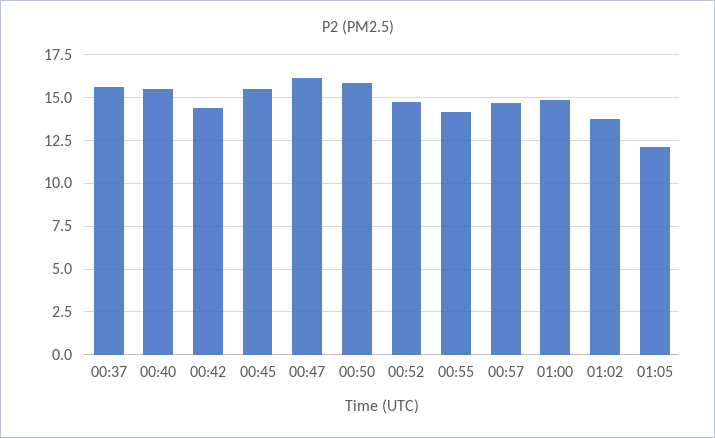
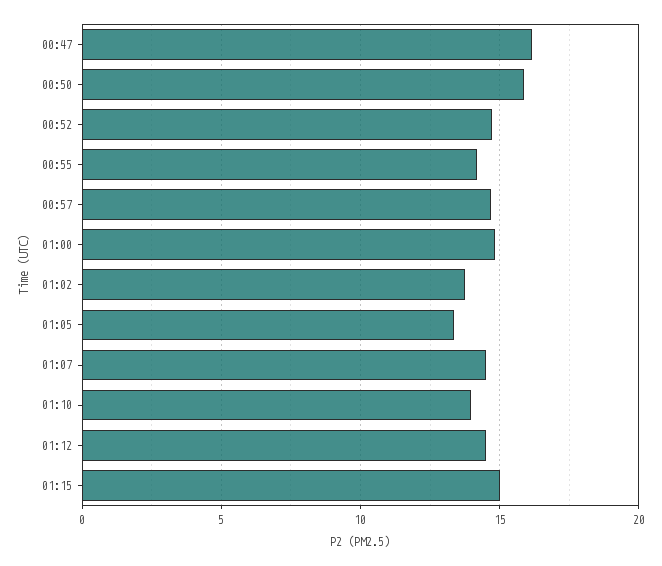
00:37: 15.5 -> none
00:40: 15.5 -> none
00:42: 14.5 -> none
00:45: 15.5 -> none
01:05: 12 -> 13.5
01:07: none -> 14.5
01:10: none -> 14
01:12: none -> 14.5
01:15: none -> 15

